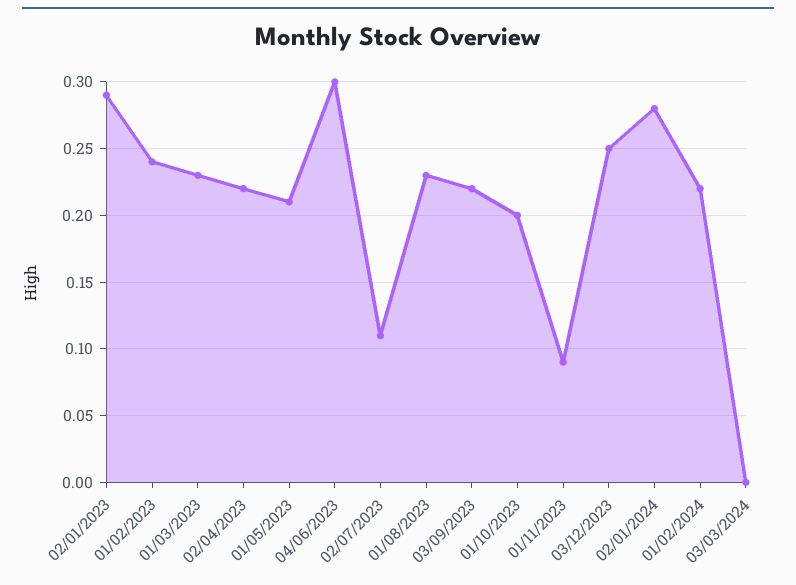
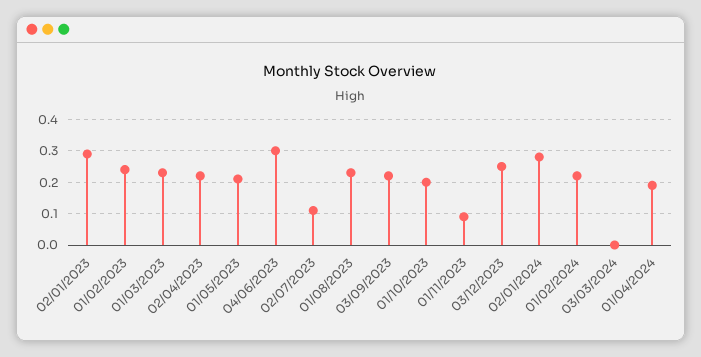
01/04/2024: none -> 0.2

